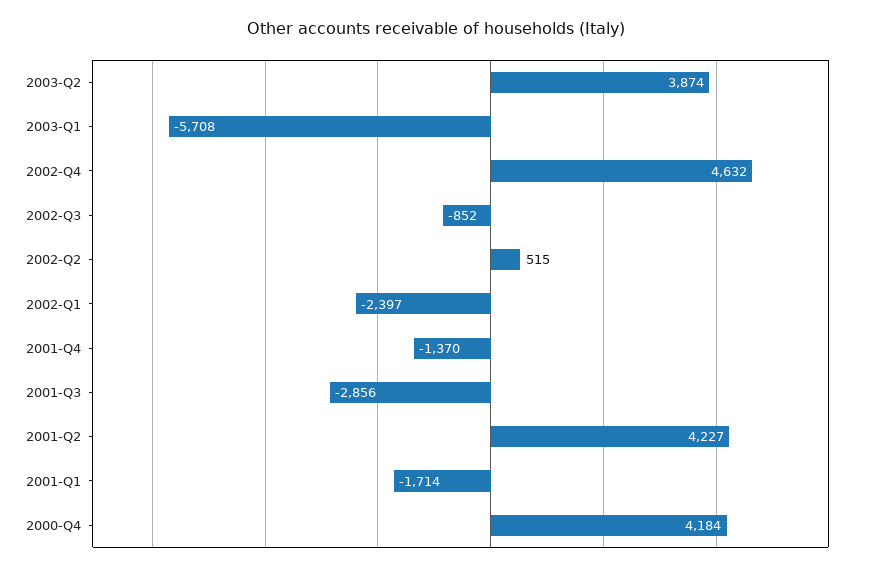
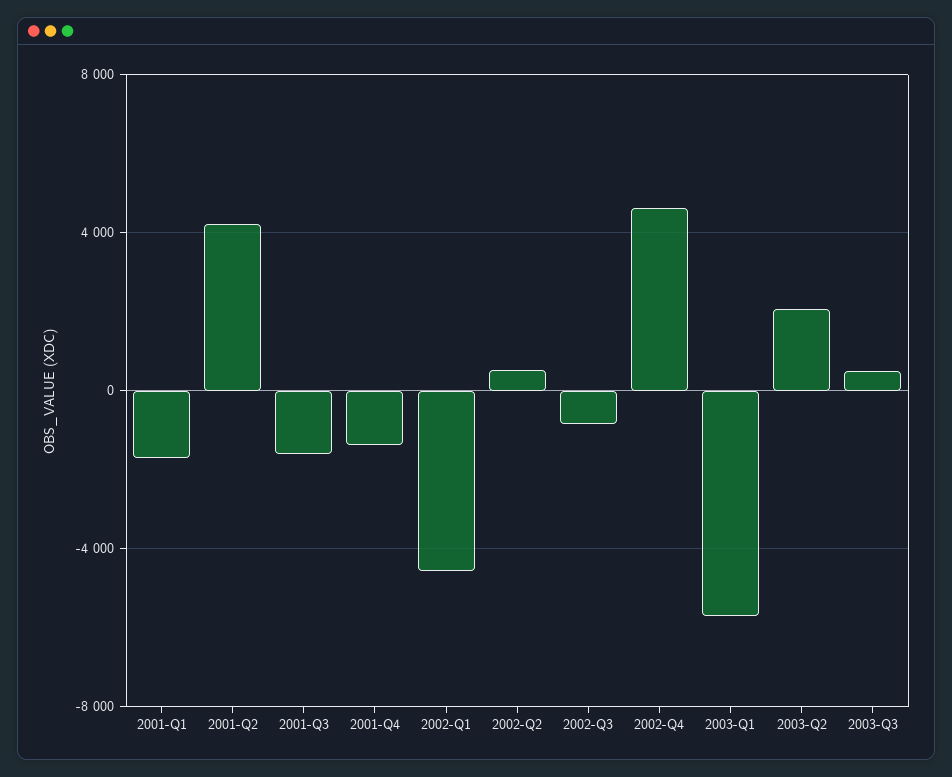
2003-Q2: 3874 -> 2000
2002-Q1: -2397 -> -4500
2001-Q3: -2856 -> -1500
2000-Q4: 4184 -> none
2003-Q3: none -> 500

